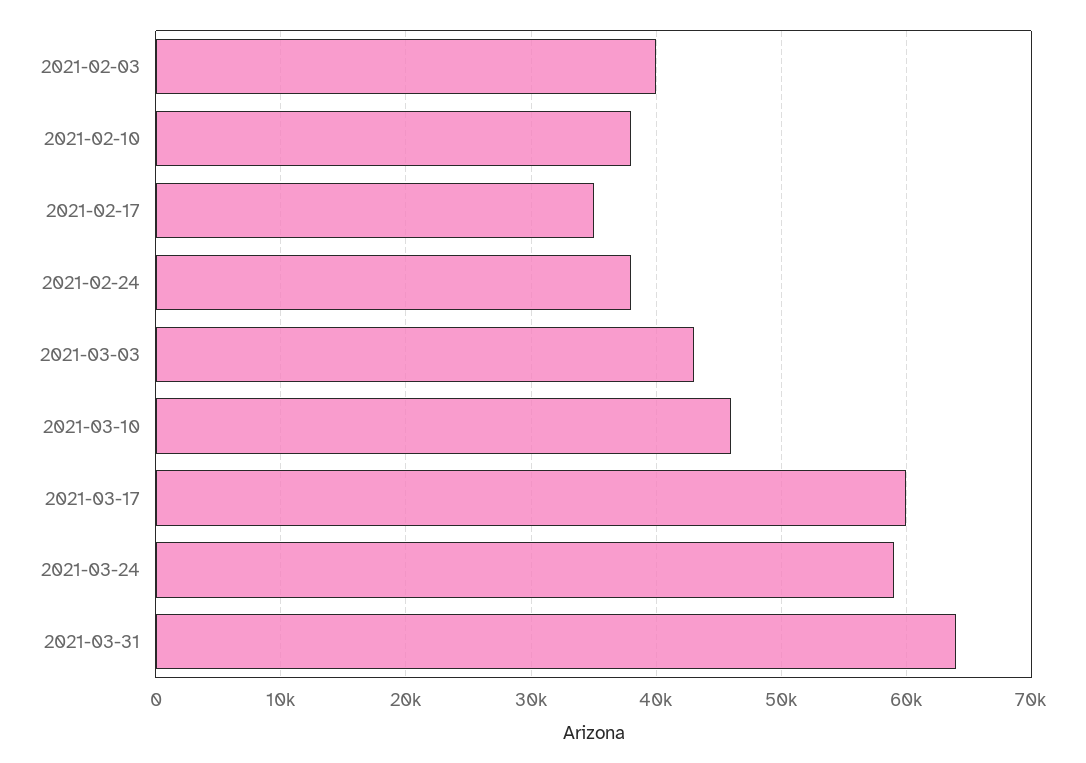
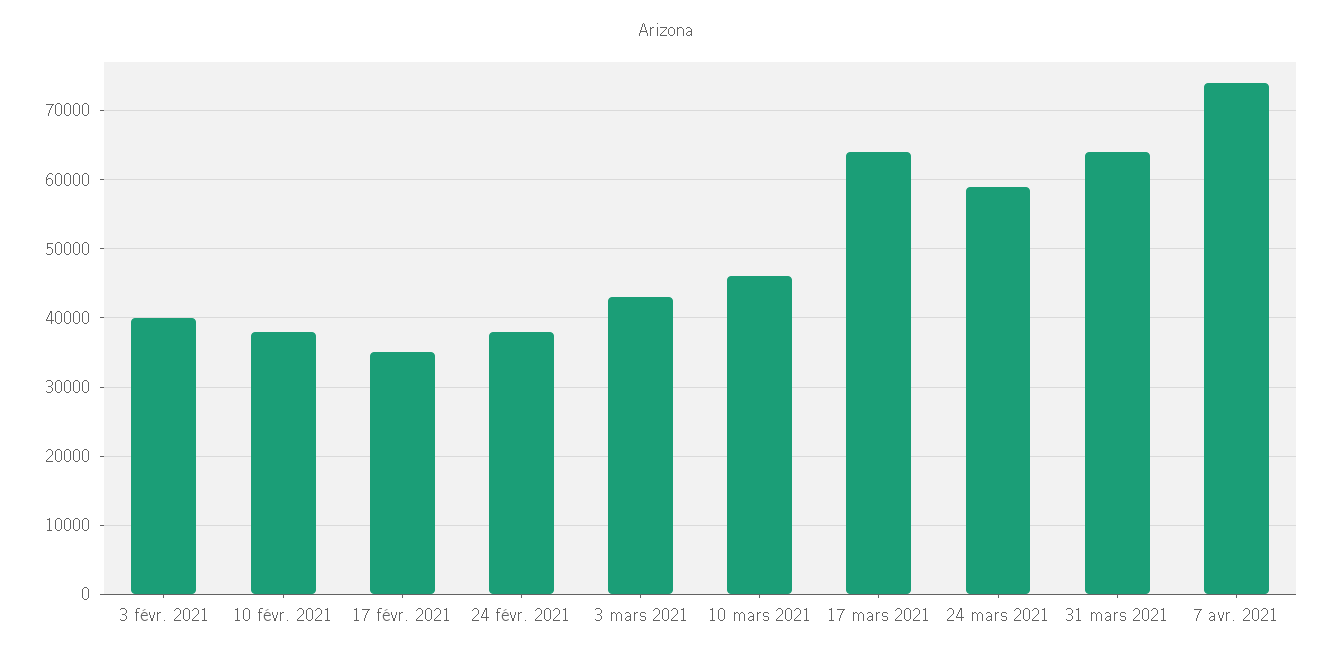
2021-03-17: 60000 -> 64000
7 avr. 2021: none -> 74000

